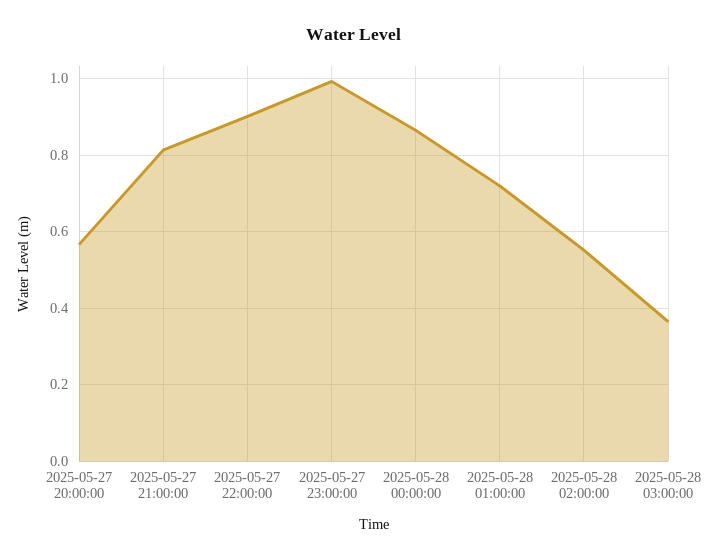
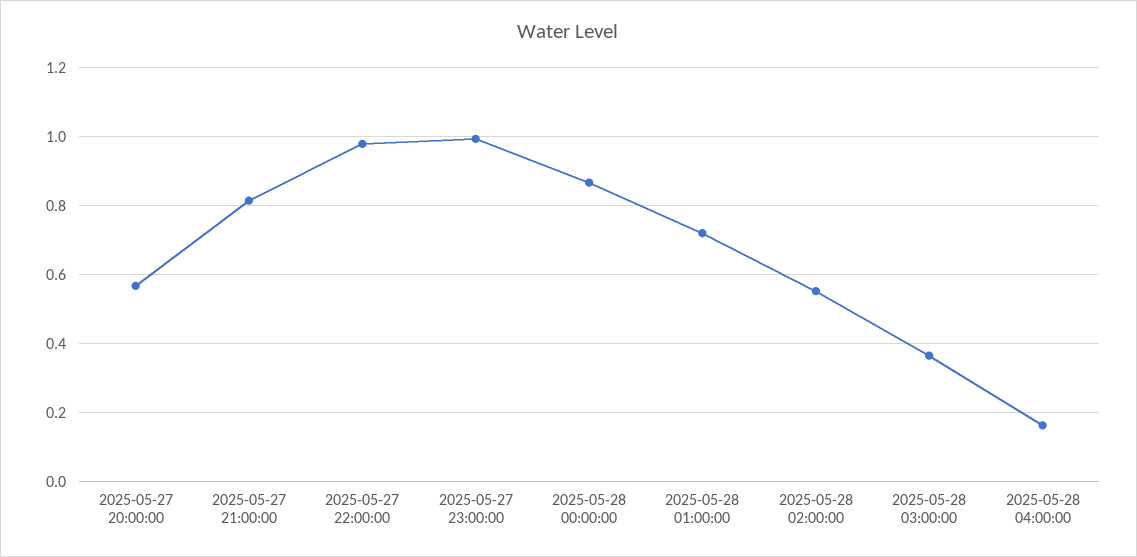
2025-05-27 22:00:00: 0.9 -> 0.98
2025-05-28 04:00:00: none -> 0.16

